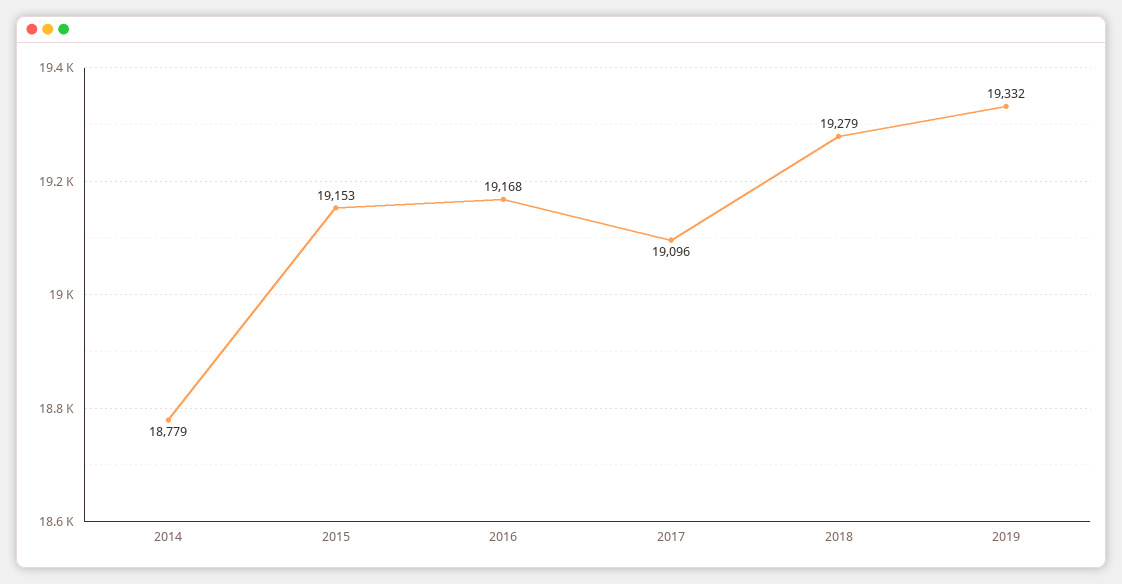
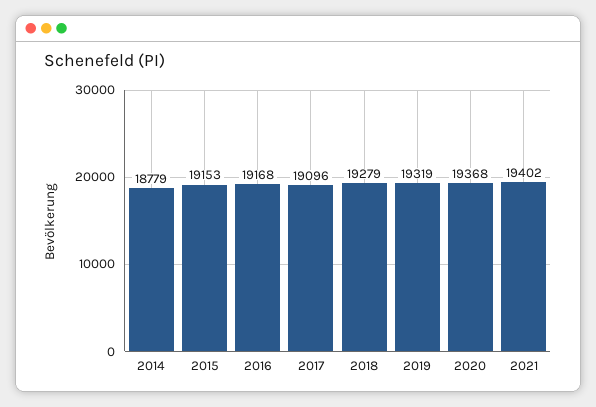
2019: 19332 -> 19319
2020: none -> 19368
2021: none -> 19402

